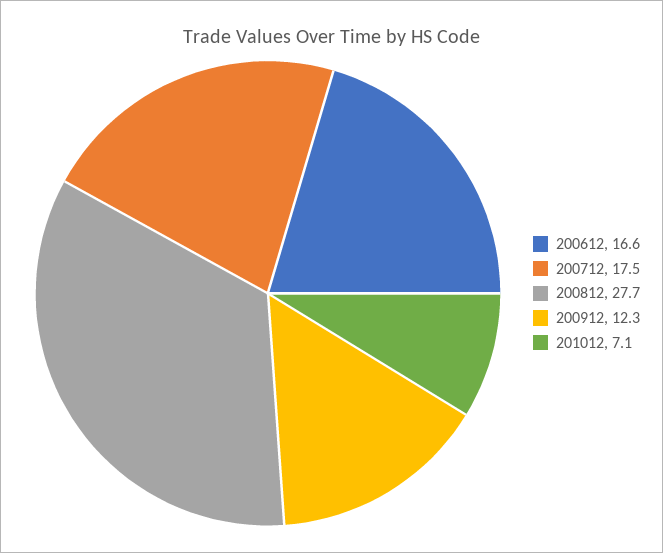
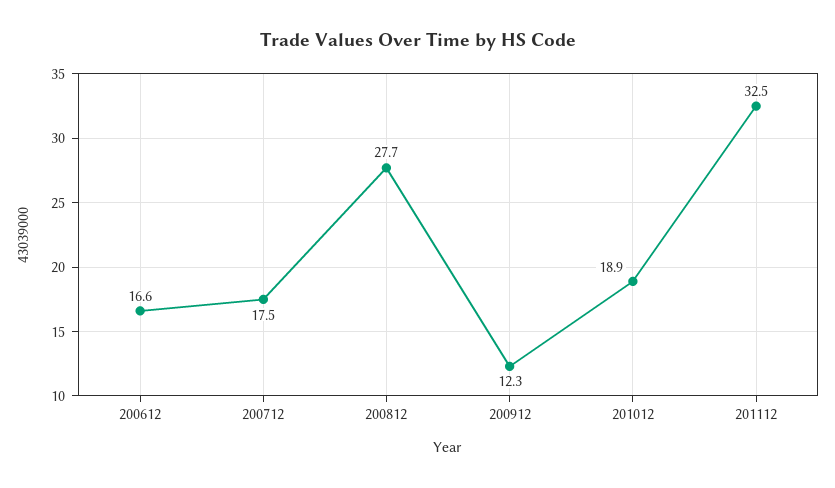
201012: 7.1 -> 18.9
201112: none -> 32.5

